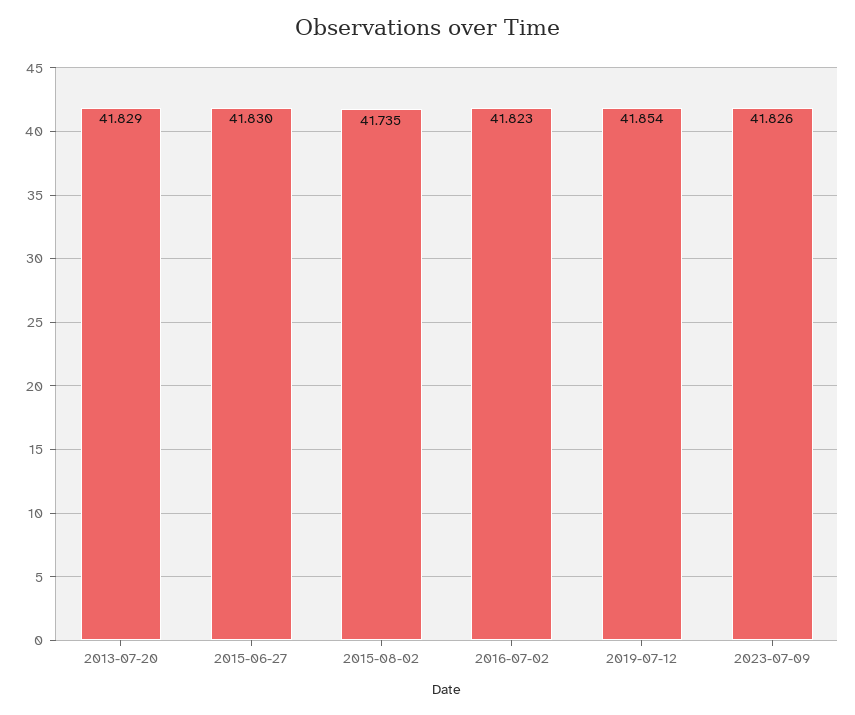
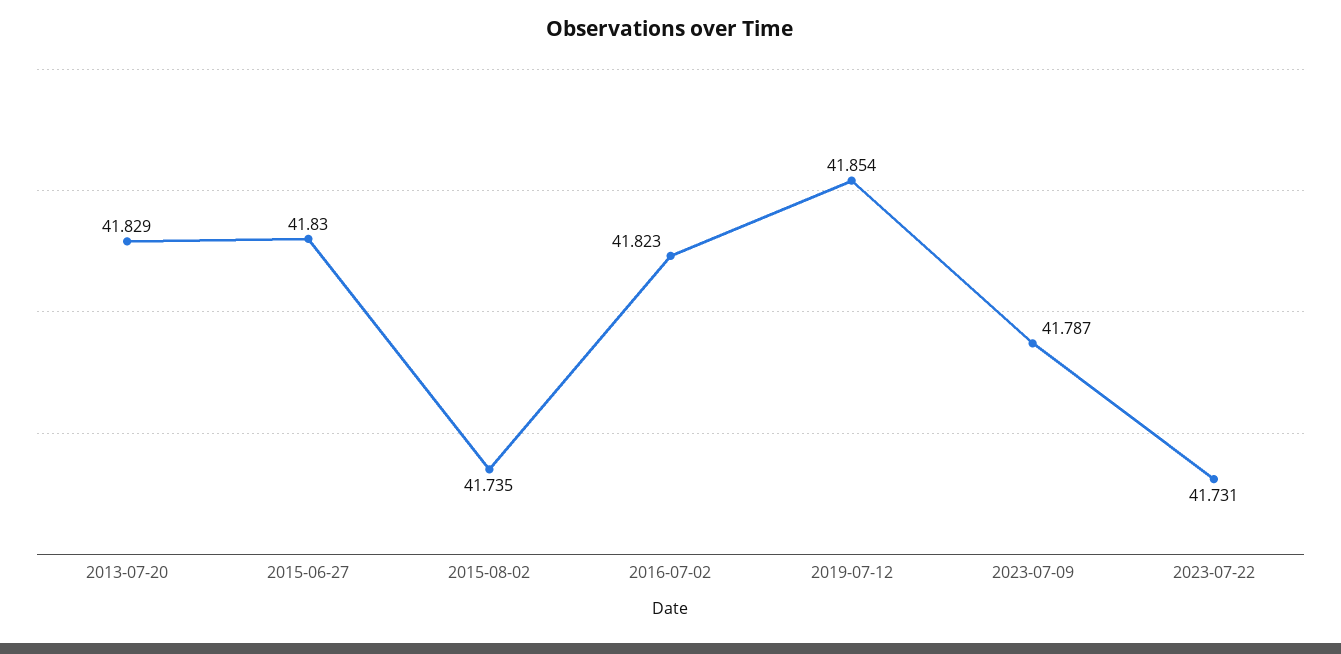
2023-07-09: 41.826 -> 41.787
2023-07-22: none -> 41.731

